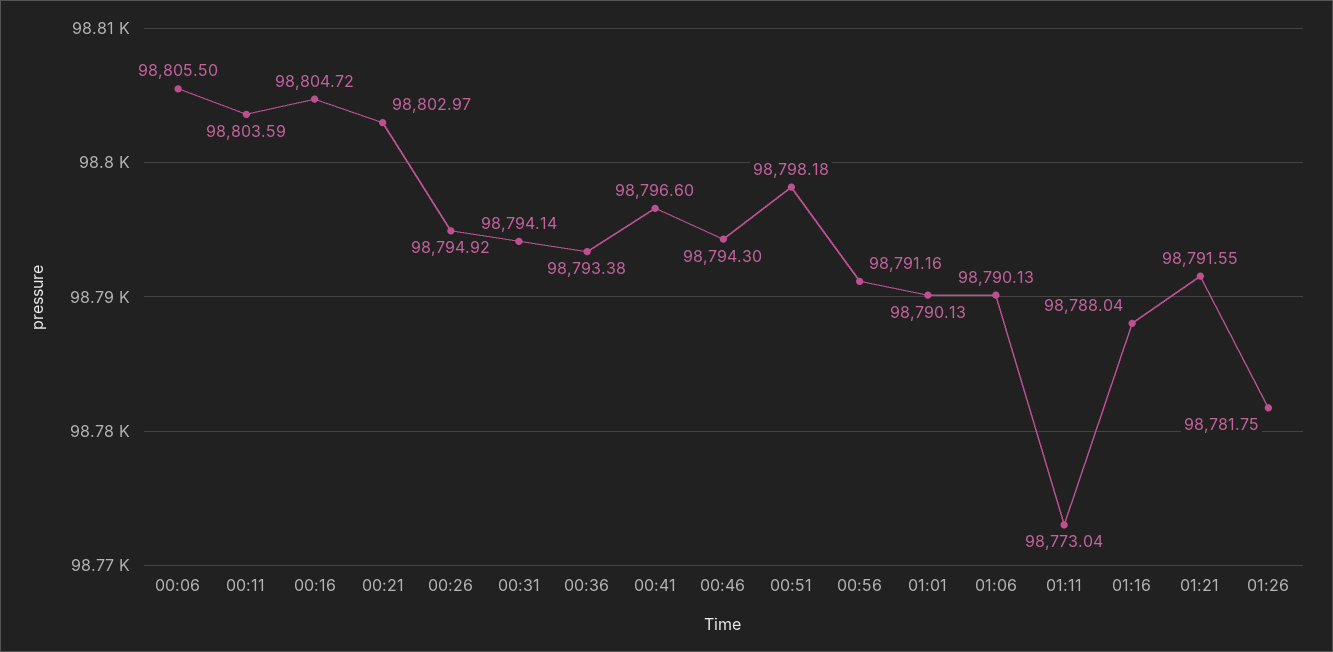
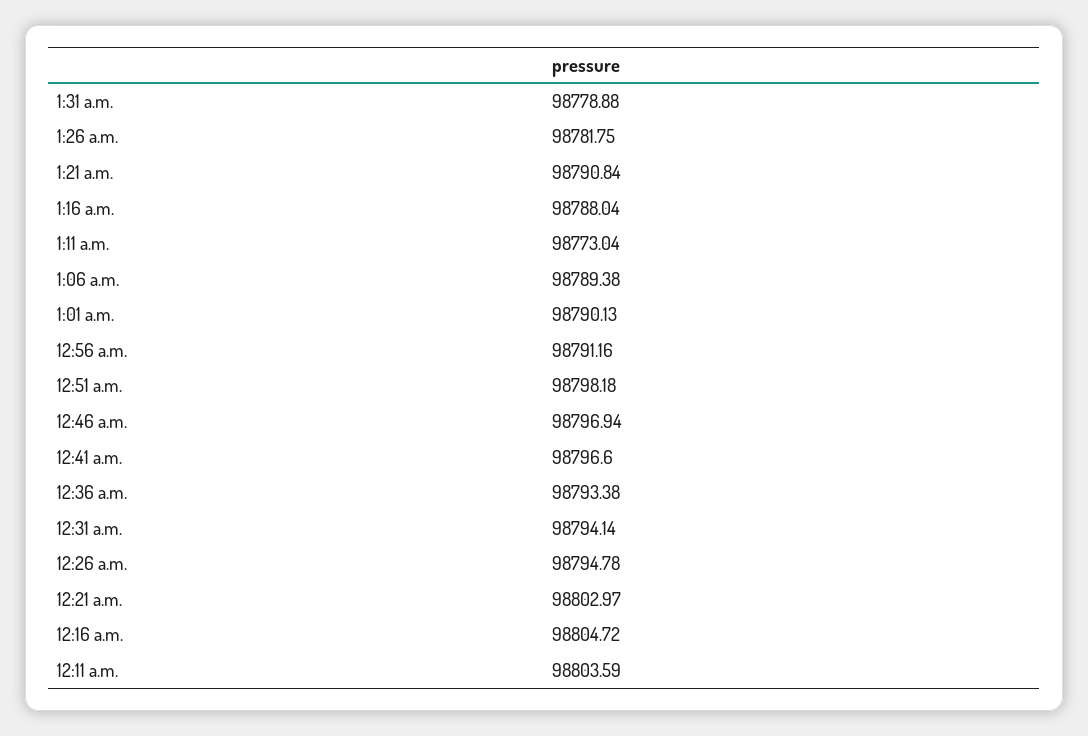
00:06: 98805.5 -> none
00:26: 98794.92 -> 98794.78
00:46: 98794.3 -> 98796.94
01:06: 98790.13 -> 98789.38
01:21: 98791.55 -> 98790.84
1:31 a.m.: none -> 98778.88

